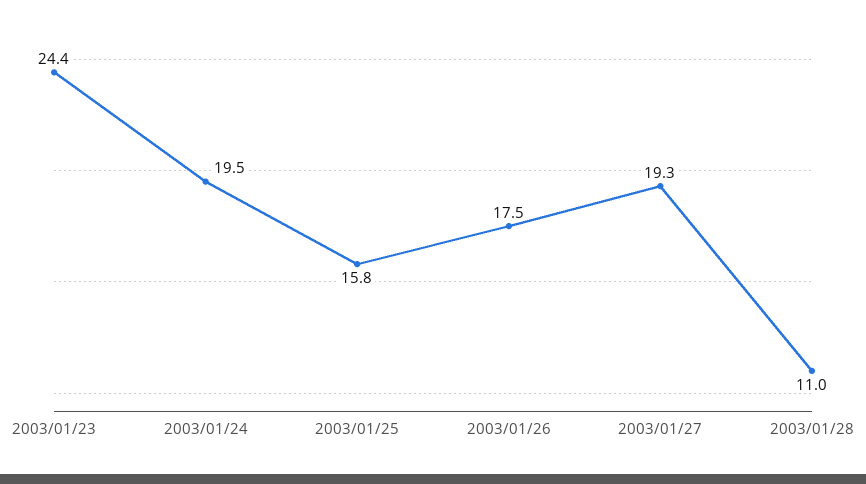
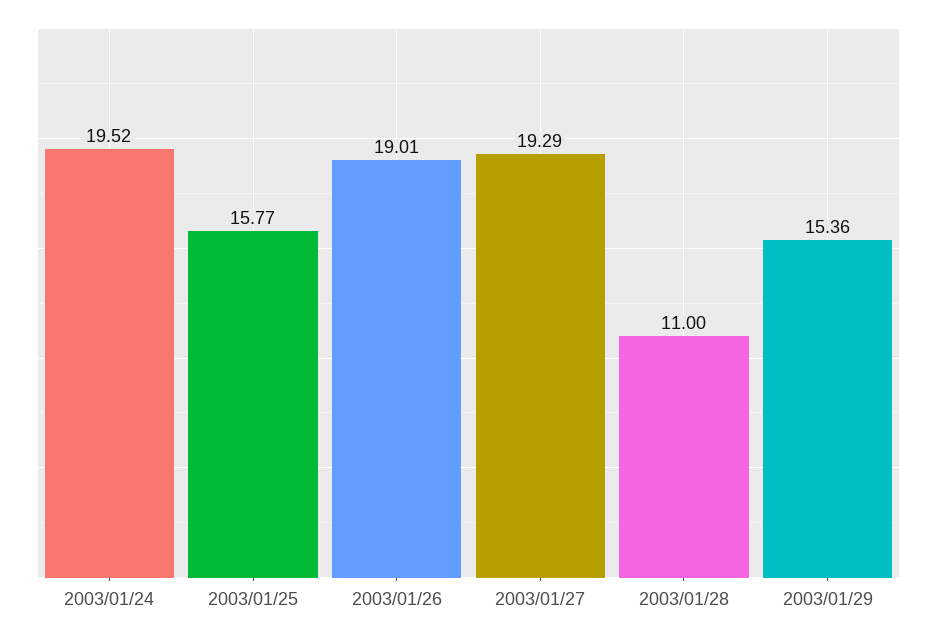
2003/01/23: 24.4 -> none
2003/01/26: 17.5 -> 19.01
2003/01/29: none -> 15.36

